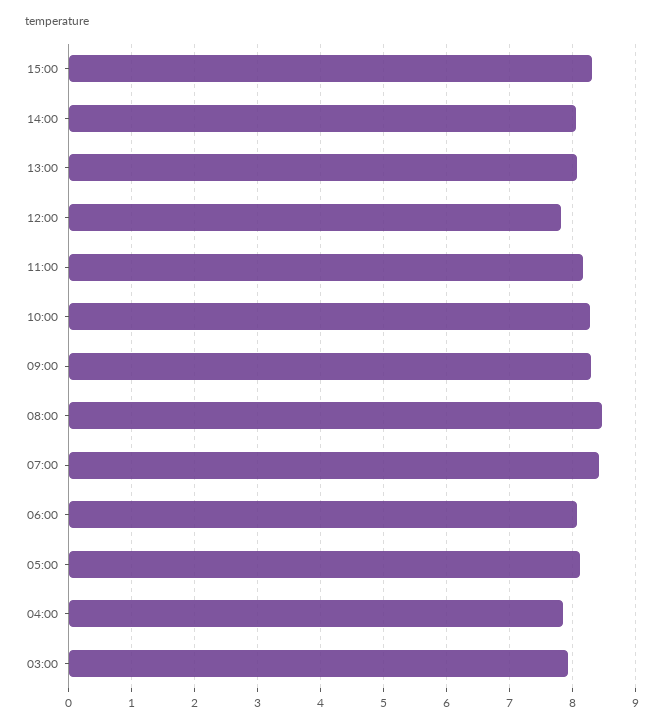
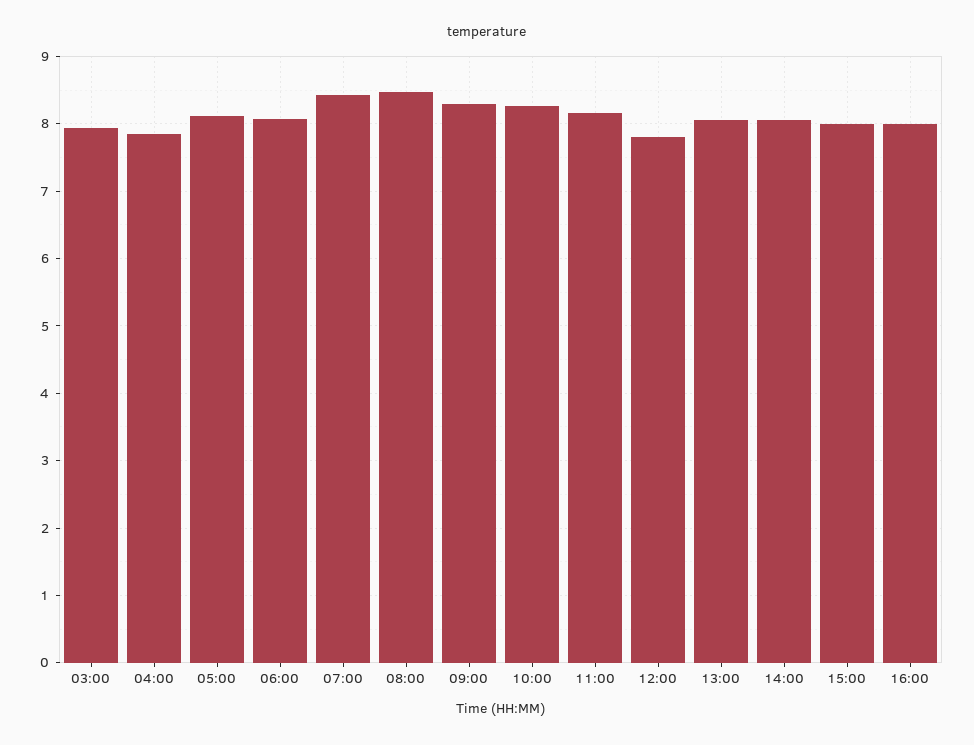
15:00: 8.3 -> 8
16:00: none -> 8

